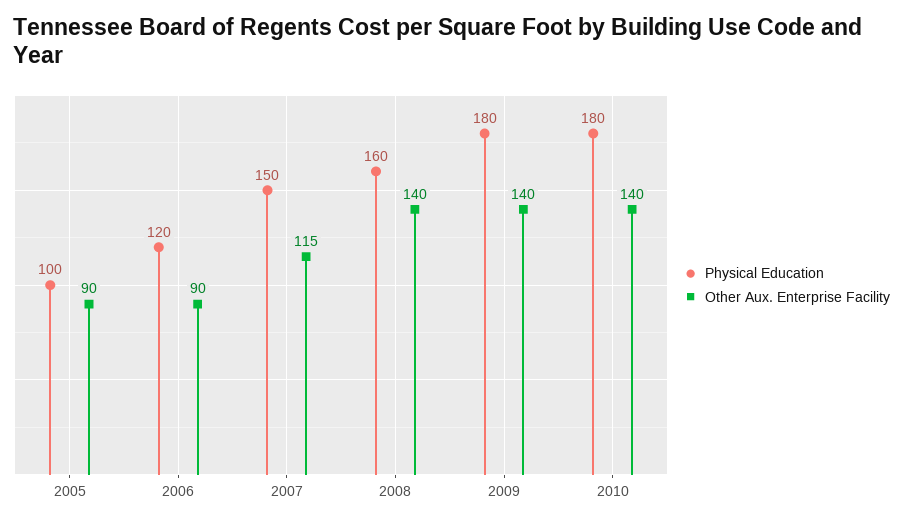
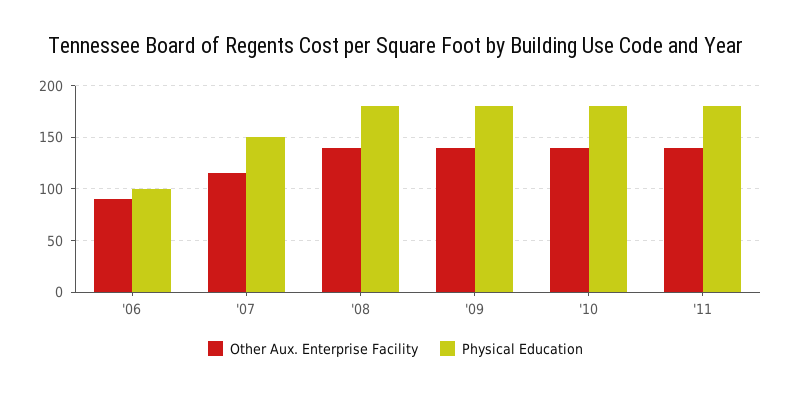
Physical Education, 2005: 100 -> none
Other Aux. Enterprise Facility, 2005: 90 -> none
Physical Education, 2006: 120 -> 100
Physical Education, 2008: 160 -> 180
Other Aux. Enterprise Facility, '11: none -> 140
Physical Education, '11: none -> 180

